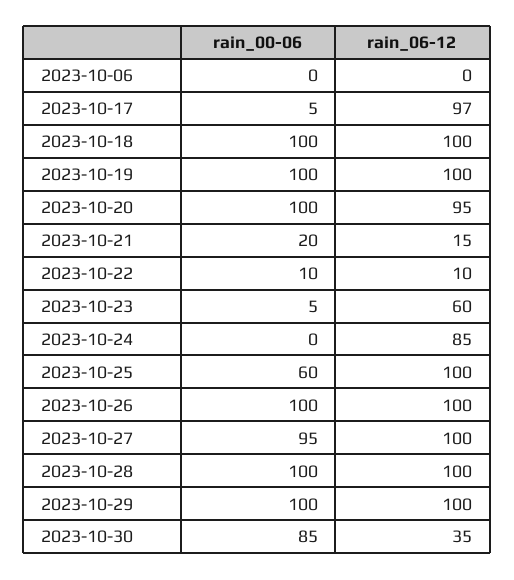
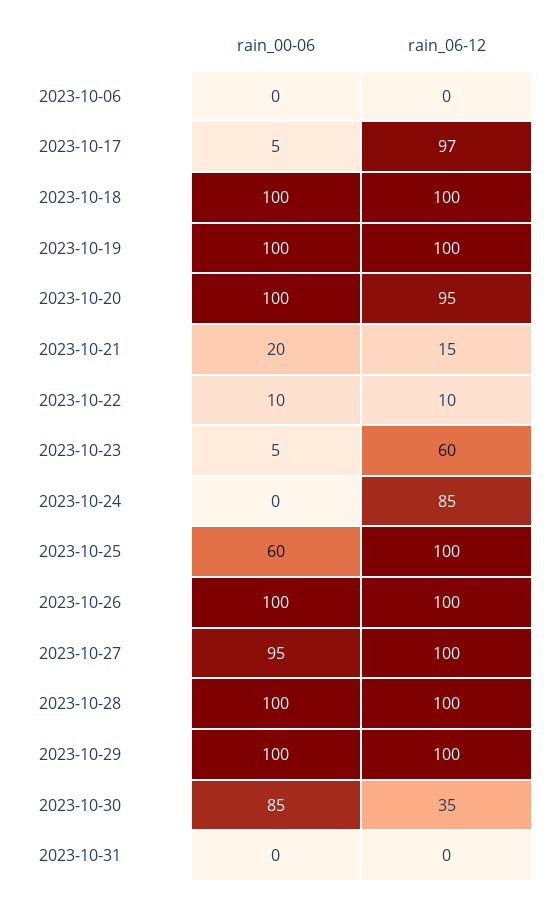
rain_00-06, 2023-10-31: none -> 0
rain_06-12, 2023-10-31: none -> 0

